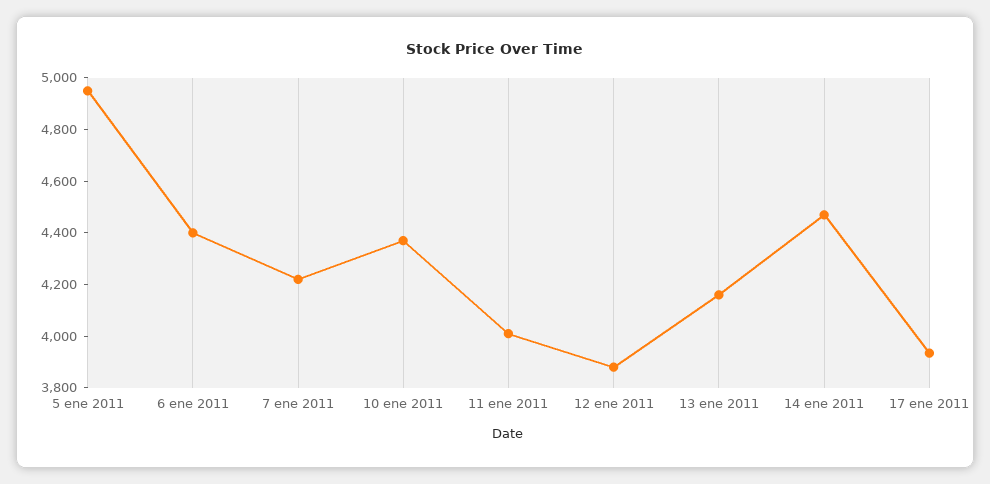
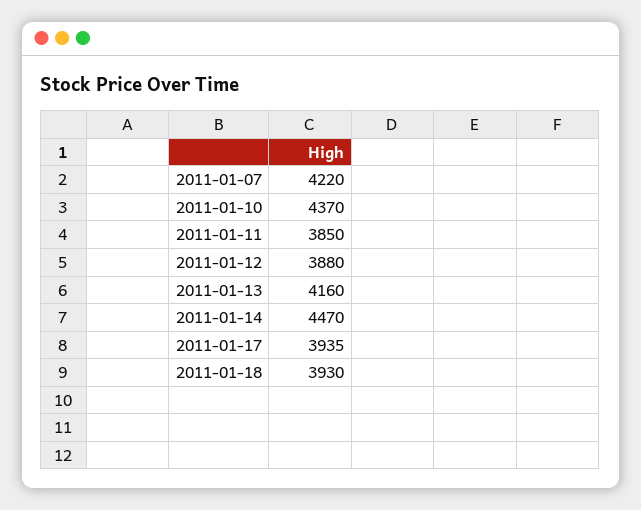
5 ene 2011: 4950 -> none
6 ene 2011: 4400 -> none
11 ene 2011: 4000 -> 3850
2011-01-18: none -> 3930

